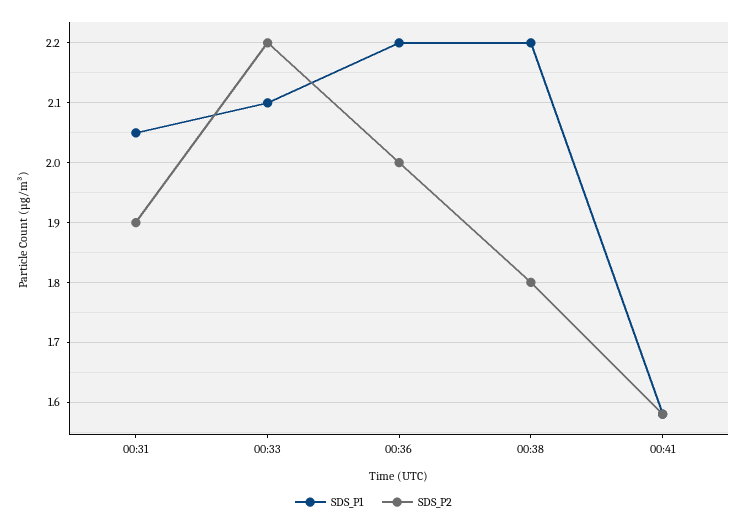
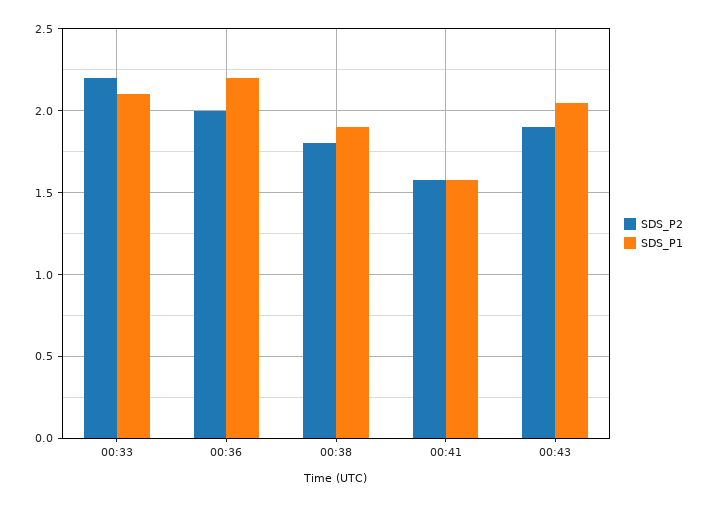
SDS_P1, 00:31: 2.05 -> none
SDS_P2, 00:31: 1.9 -> none
SDS_P1, 00:38: 2.2 -> 1.9
SDS_P2, 00:43: none -> 1.9
SDS_P1, 00:43: none -> 2.05

